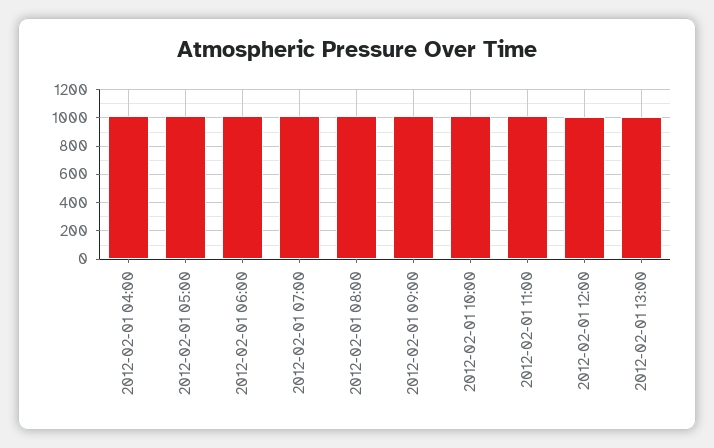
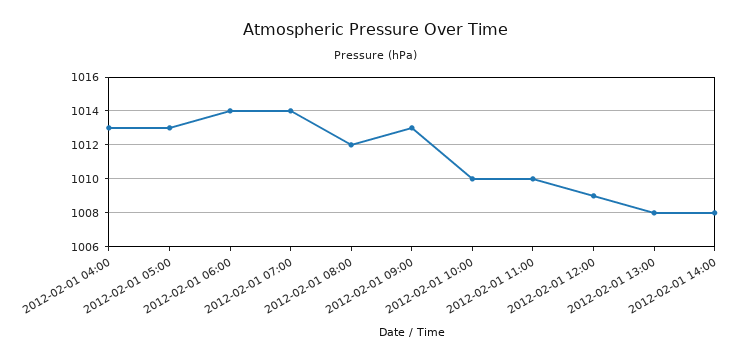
2012-02-01 14:00: none -> 1008

